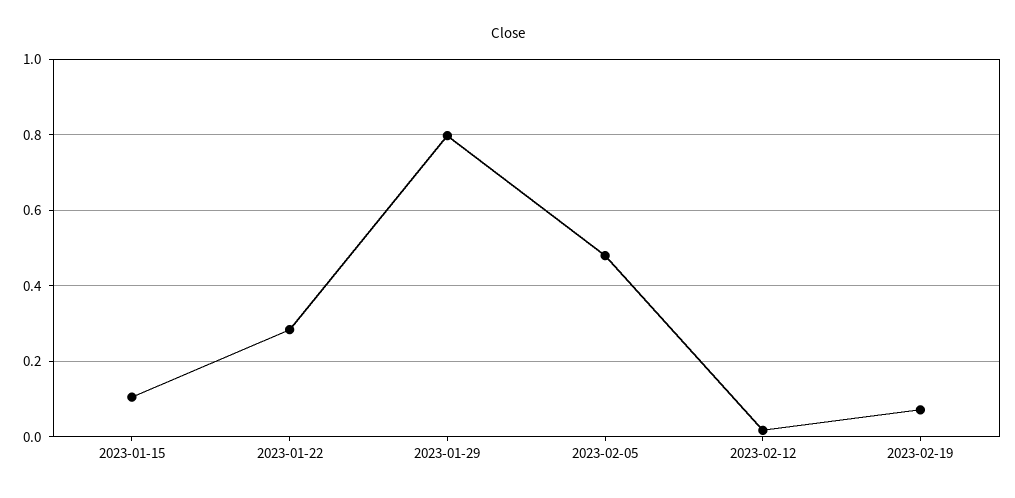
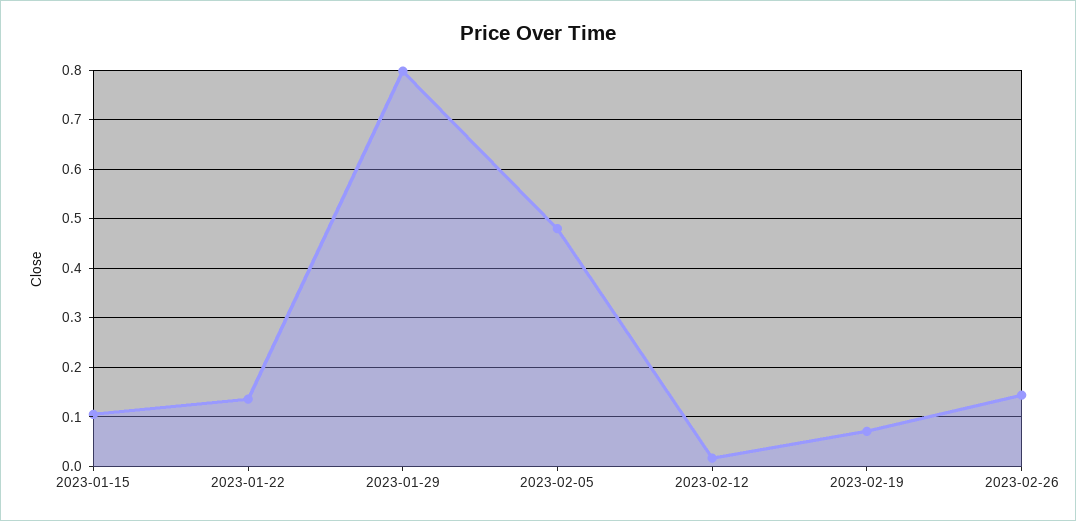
2023-01-22: 0.28 -> 0.14
2023-02-26: none -> 0.14

